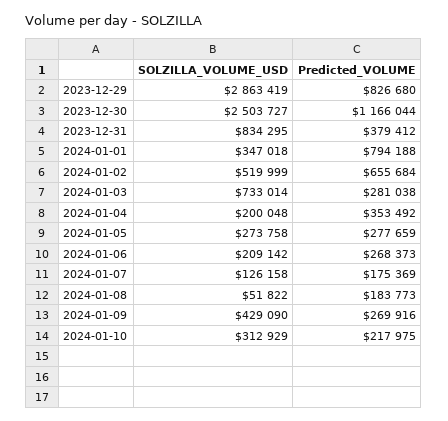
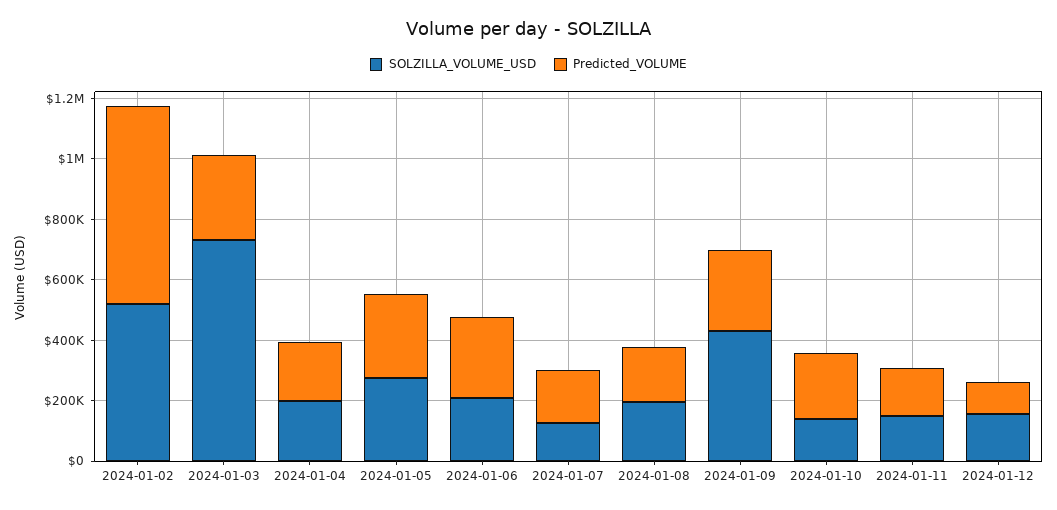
SOLZILLA_VOLUME_USD, 2023-12-29: 2863419 -> none
Predicted_VOLUME, 2023-12-29: 826680 -> none
SOLZILLA_VOLUME_USD, 2023-12-30: 2503727 -> none
Predicted_VOLUME, 2023-12-30: 1166044 -> none
SOLZILLA_VOLUME_USD, 2023-12-31: 834295 -> none
Predicted_VOLUME, 2023-12-31: 379412 -> none
SOLZILLA_VOLUME_USD, 2024-01-01: 347018 -> none
Predicted_VOLUME, 2024-01-01: 794188 -> none
Predicted_VOLUME, 2024-01-04: 353492 -> 200000
SOLZILLA_VOLUME_USD, 2024-01-08: 51822 -> 200000
SOLZILLA_VOLUME_USD, 2024-01-10: 312929 -> 150000
SOLZILLA_VOLUME_USD, 2024-01-11: none -> 150000
Predicted_VOLUME, 2024-01-11: none -> 150000
SOLZILLA_VOLUME_USD, 2024-01-12: none -> 150000
Predicted_VOLUME, 2024-01-12: none -> 100000

